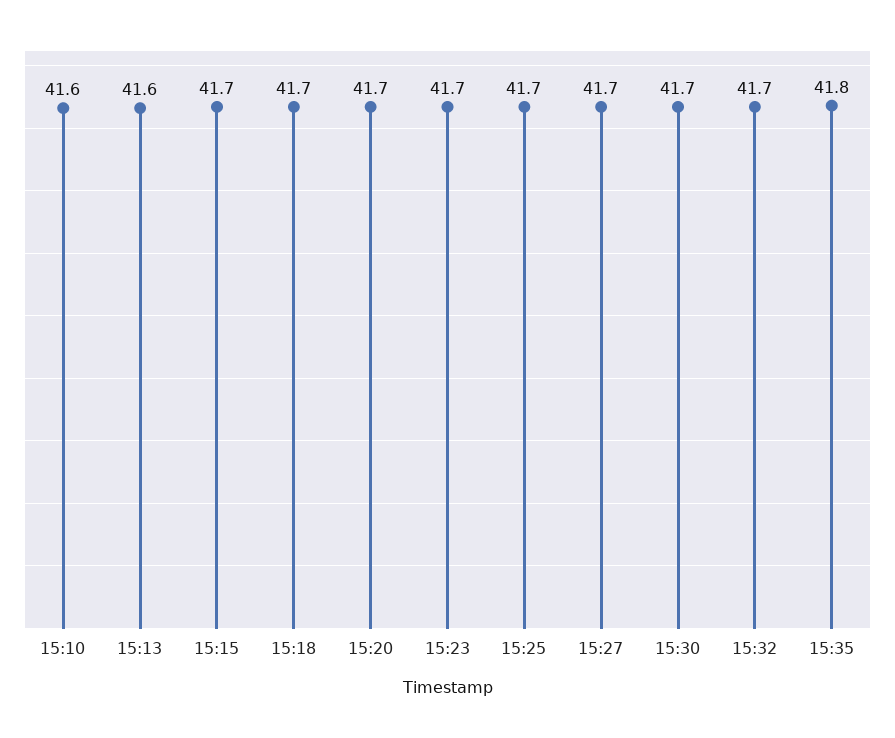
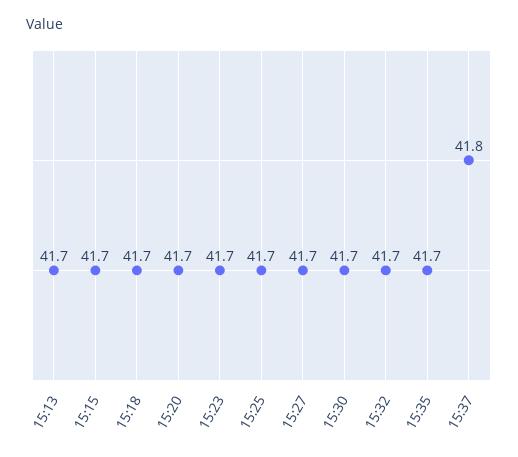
15:10: 41.6 -> none
15:13: 41.6 -> 41.7
15:35: 41.8 -> 41.7
15:37: none -> 41.8

